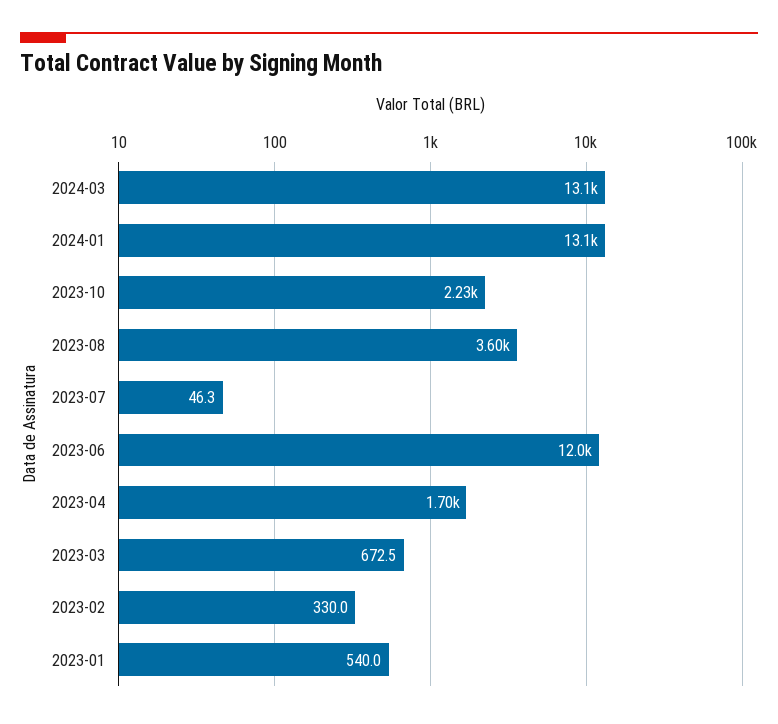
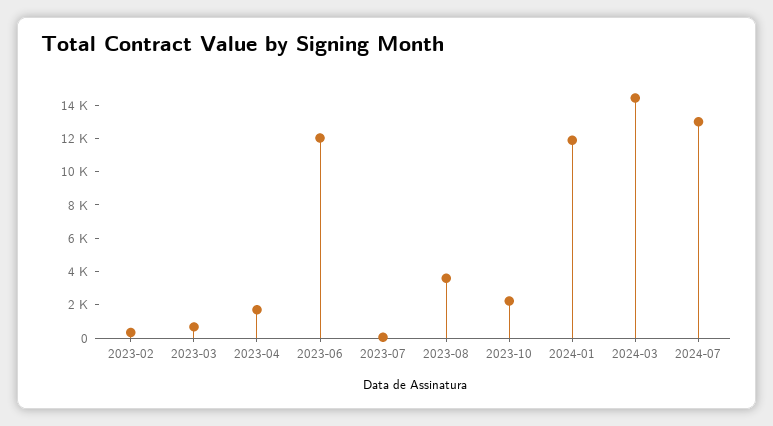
2024-03: 13100 -> 14500
2024-01: 13100 -> 12000
2023-01: 540 -> none
2024-07: none -> 13000

